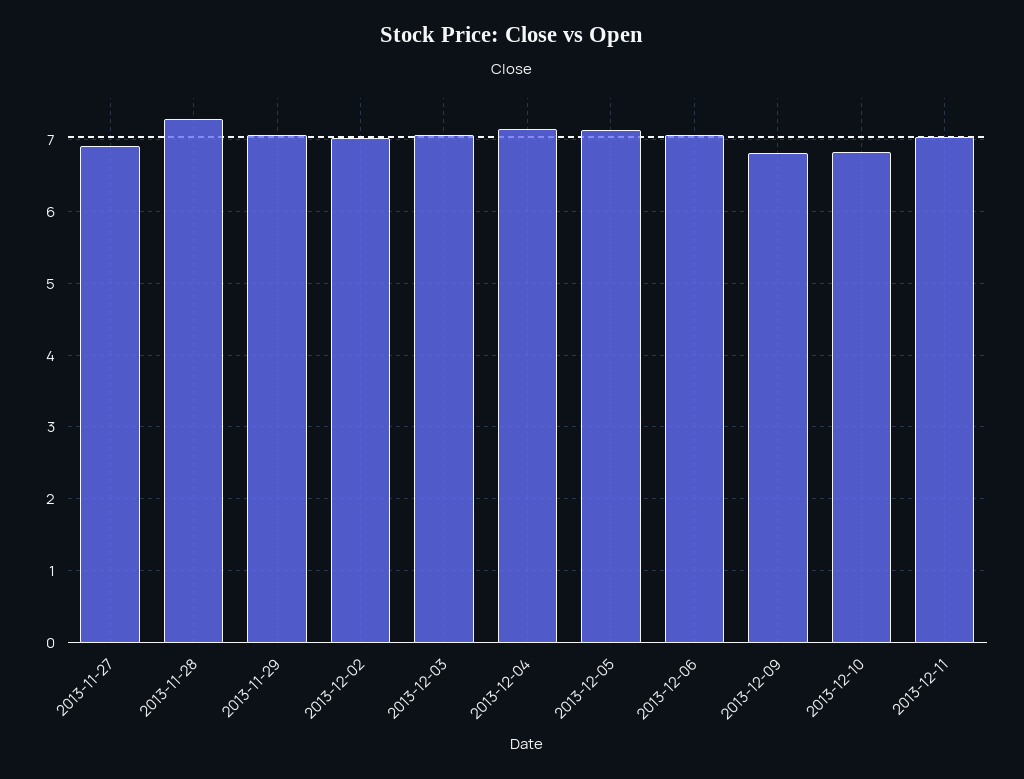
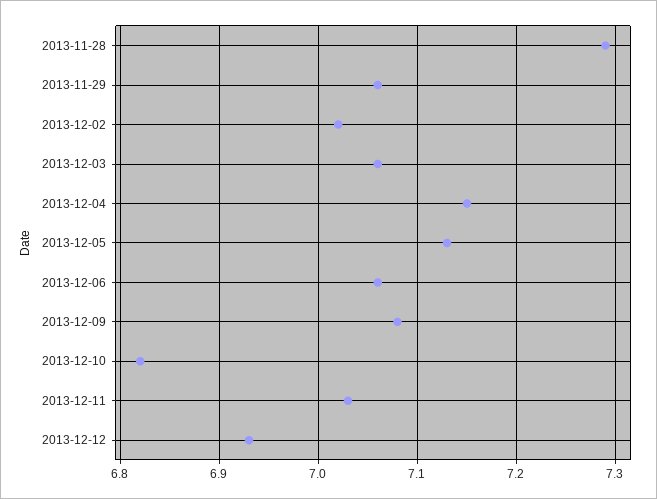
2013-11-27: 6.9 -> none
2013-12-09: 6.8 -> 7.08
2013-12-12: none -> 6.93

